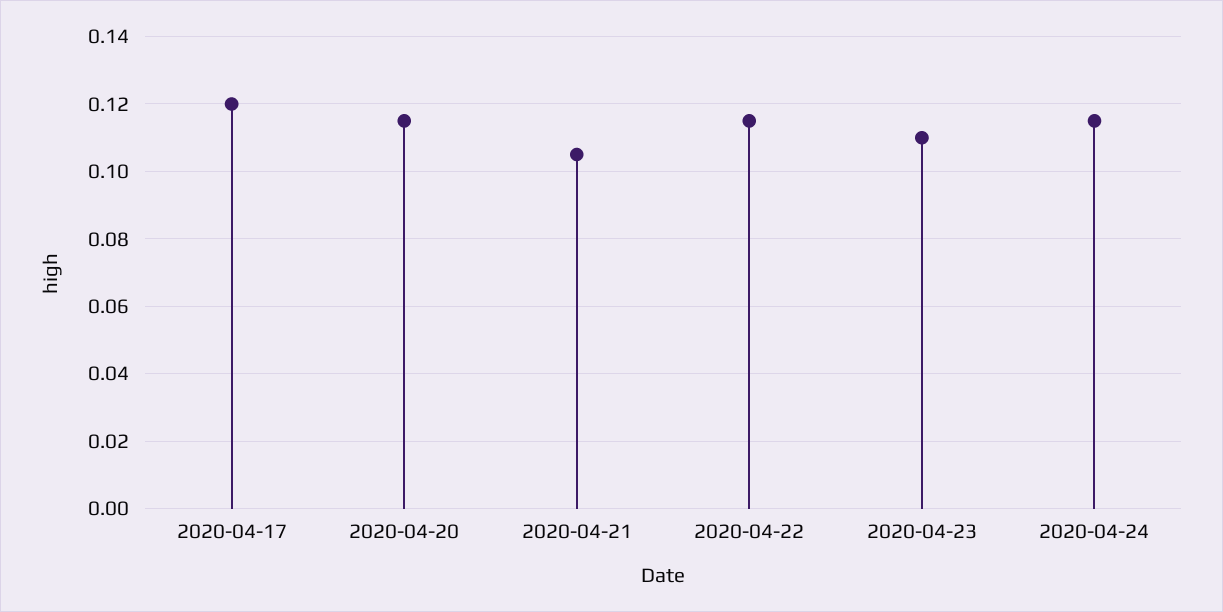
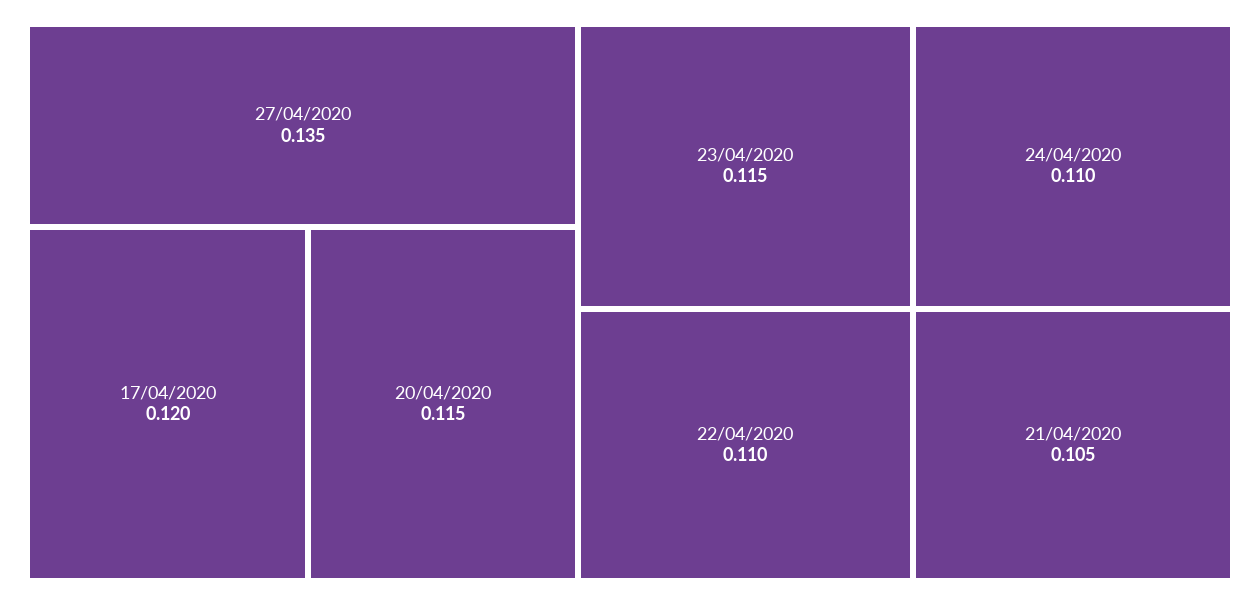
2020-04-22: 0.115 -> 0.11
2020-04-23: 0.11 -> 0.115
2020-04-24: 0.115 -> 0.11
27/04/2020: none -> 0.135

